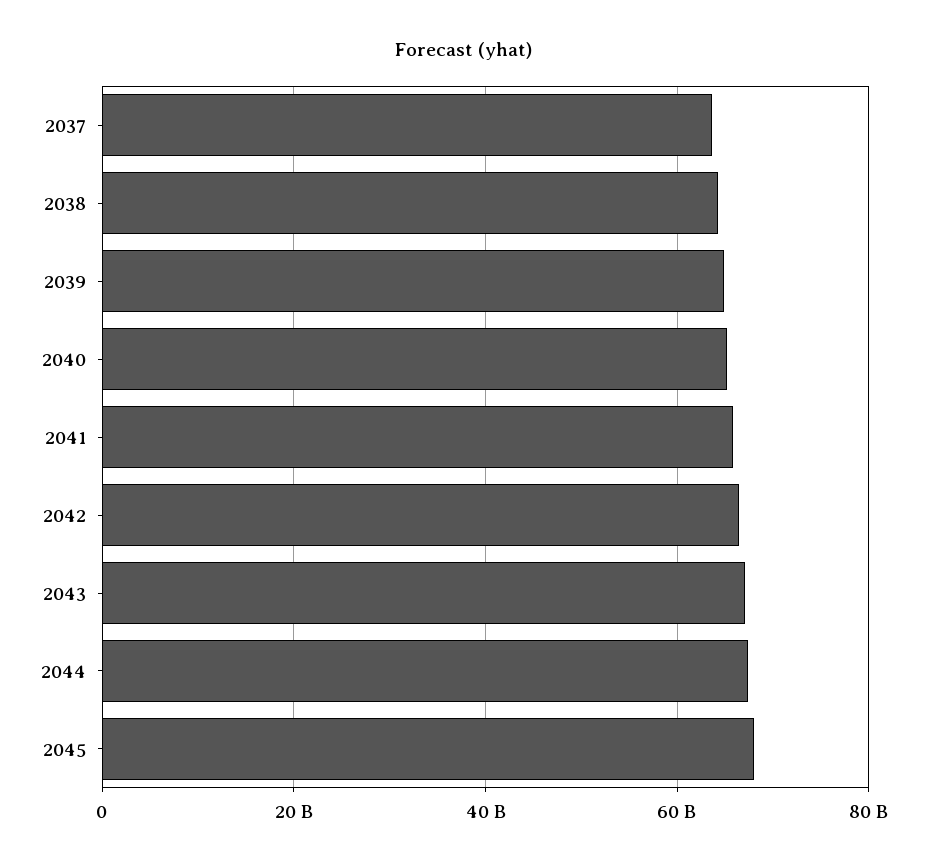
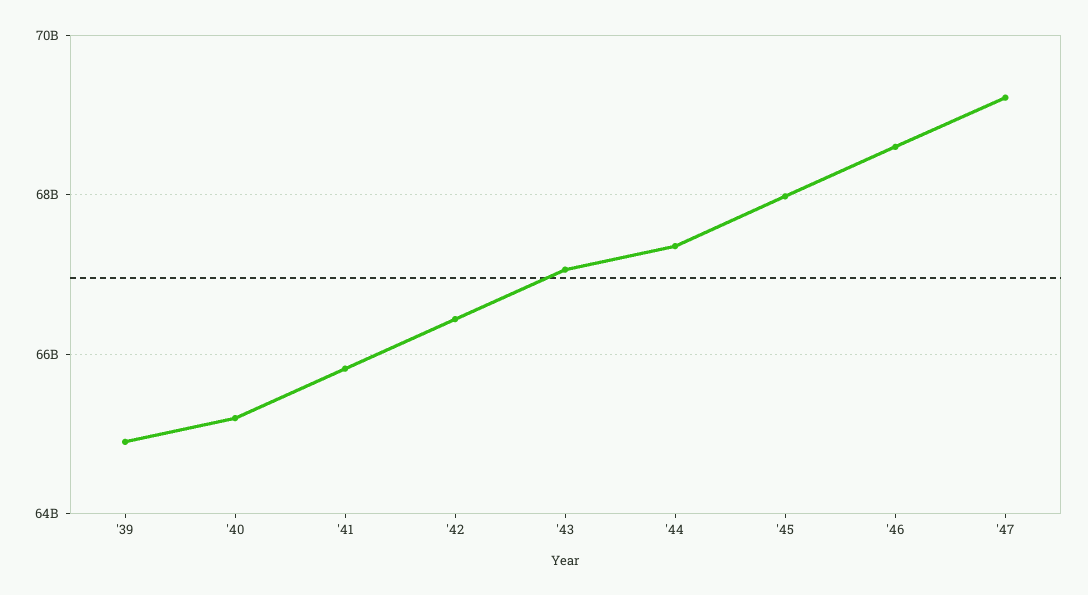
2037: 64000000000 -> none
2038: 64000000000 -> none
'46: none -> 68600000000
'47: none -> 69200000000

